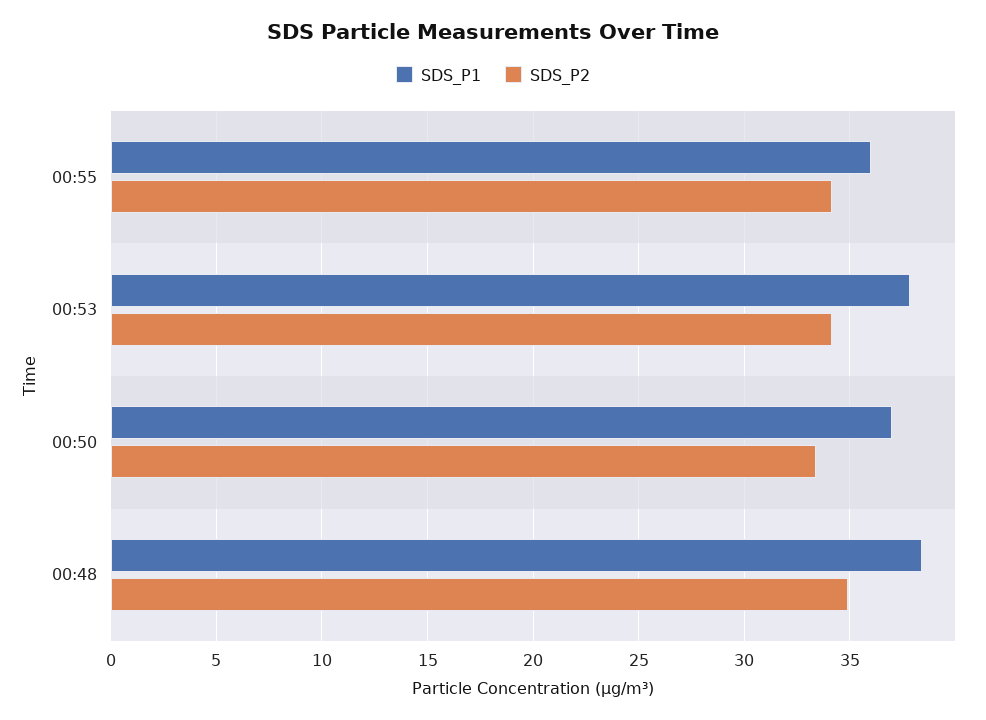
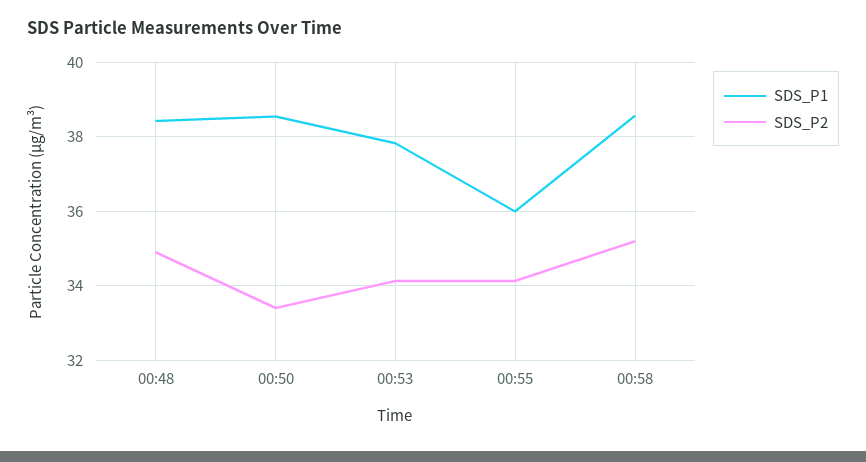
SDS_P1, 00:50: 37 -> 38.6
SDS_P1, 00:58: none -> 38.6
SDS_P2, 00:58: none -> 35.2

